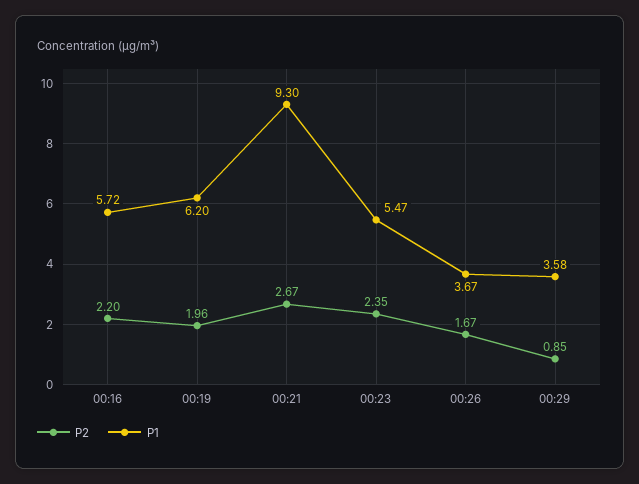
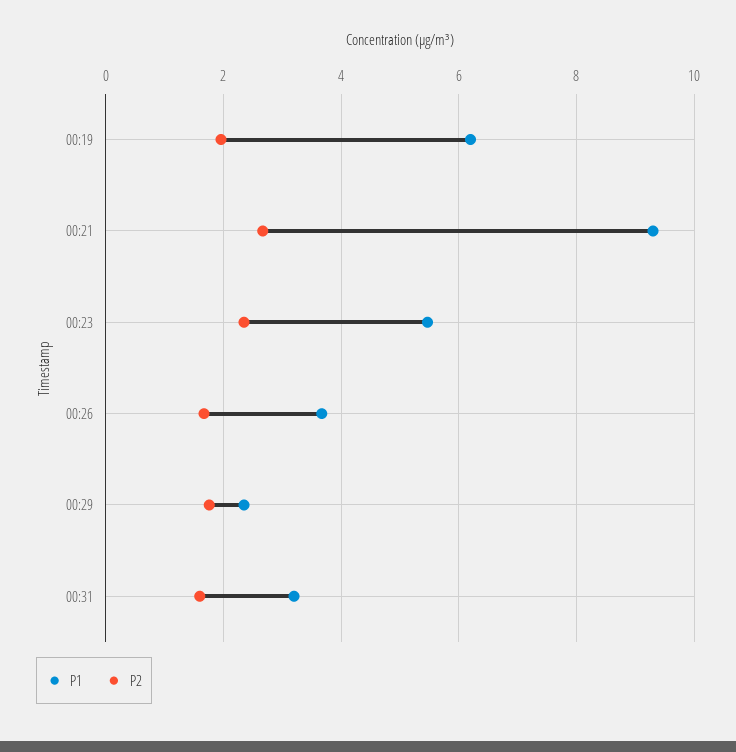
P2, 00:16: 2.2 -> none
P1, 00:16: 5.72 -> none
P2, 00:29: 0.85 -> 1.8
P1, 00:29: 3.58 -> 2.4
P1, 00:31: none -> 3.2
P2, 00:31: none -> 1.6

